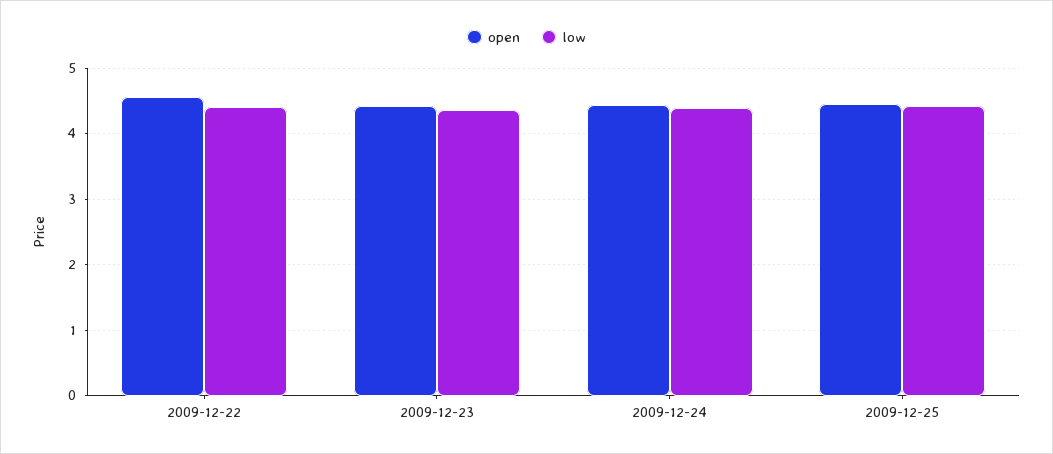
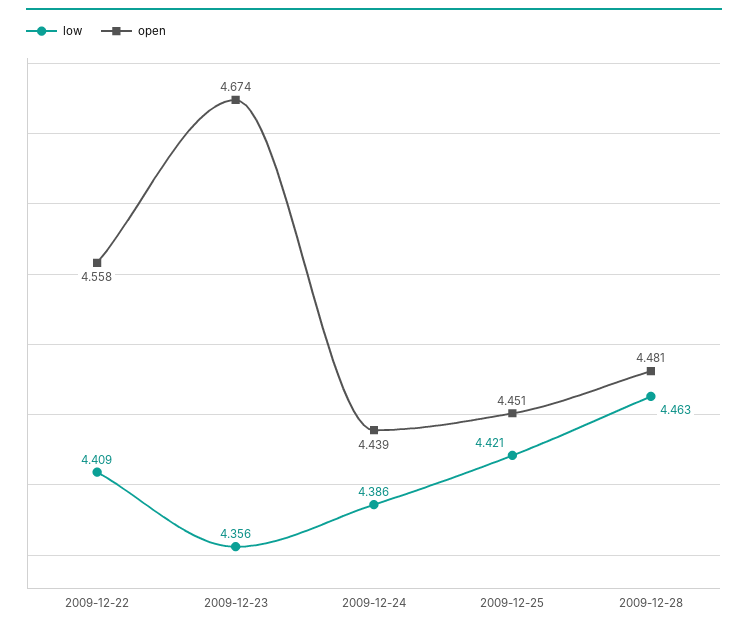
open, 2009-12-23: 4.4 -> 4.674
low, 2009-12-28: none -> 4.463
open, 2009-12-28: none -> 4.481

